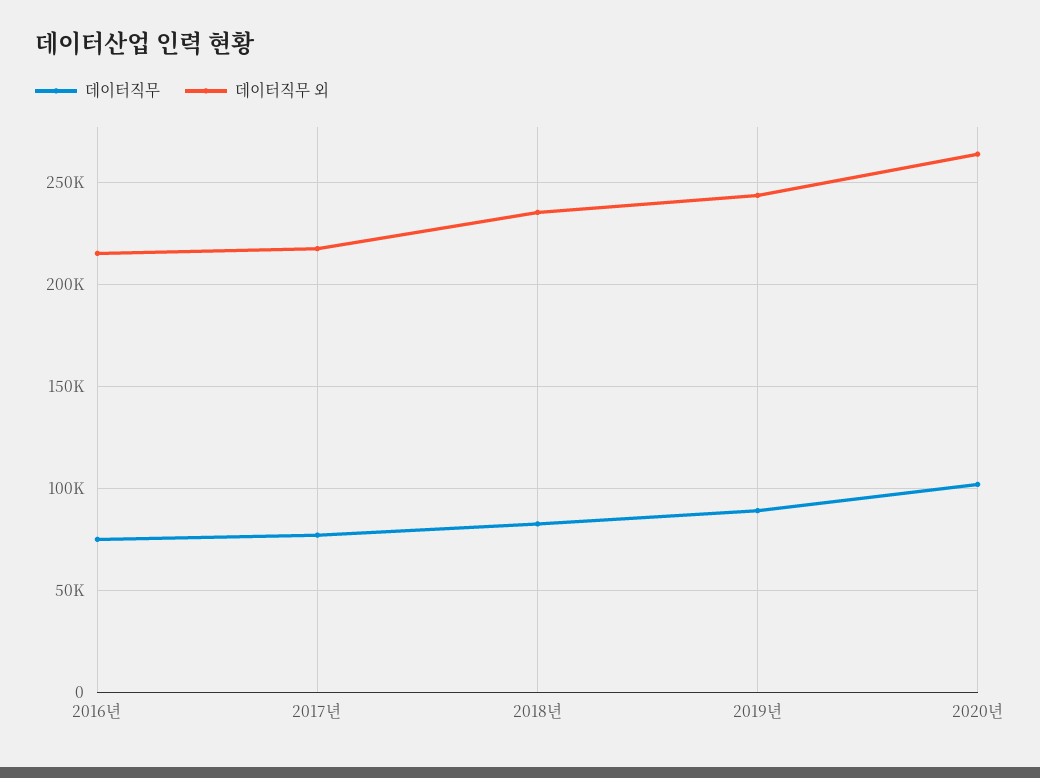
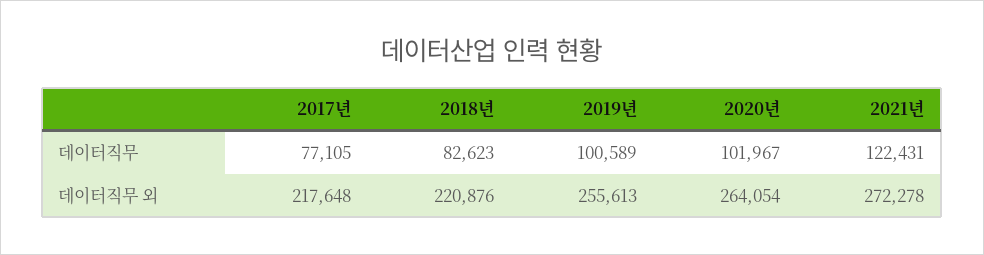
데이터직무, 2016년: 75000 -> none
데이터직무 외, 2016년: 215000 -> none
데이터직무 외, 2018년: 235000 -> 220876
데이터직무, 2019년: 90000 -> 100589
데이터직무 외, 2019년: 245000 -> 255613
데이터직무, 2021년: none -> 122431
데이터직무 외, 2021년: none -> 272278

